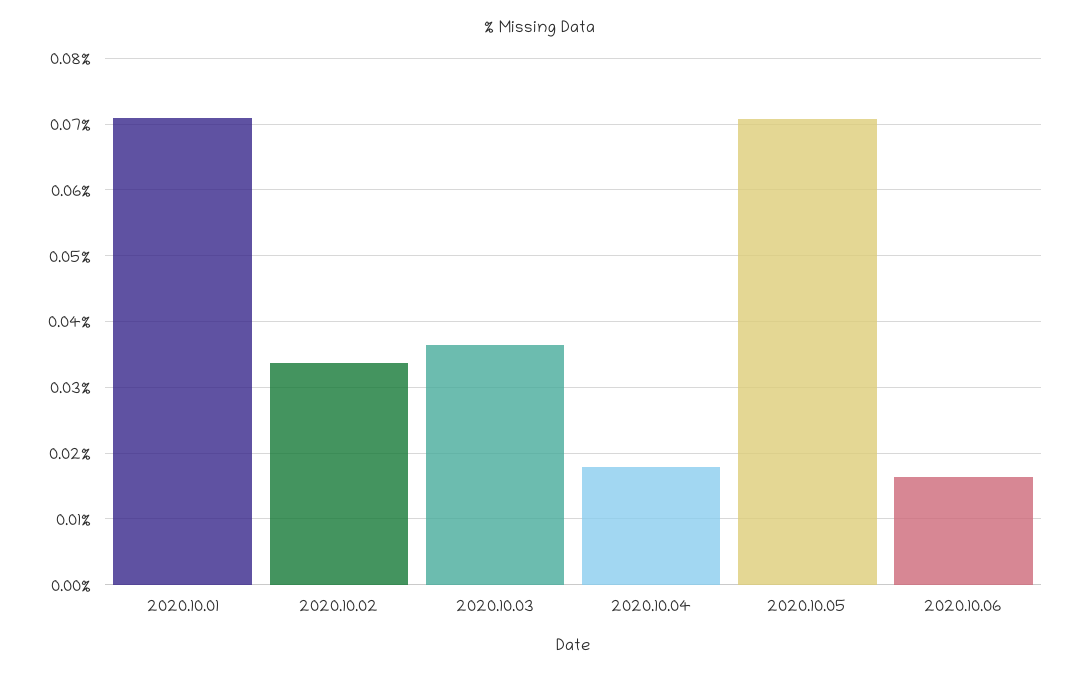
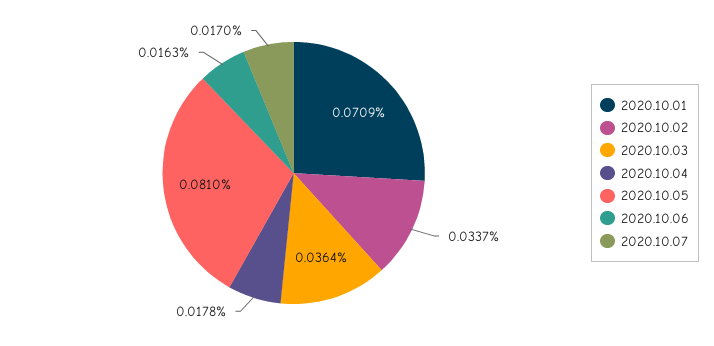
2020.10.05: 0.071 -> 0.081
2020.10.07: none -> 0.017

